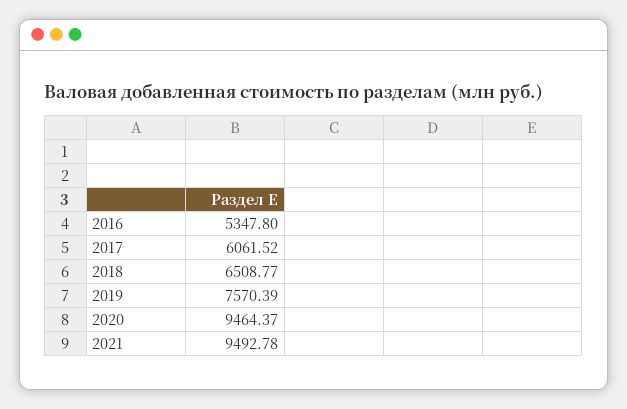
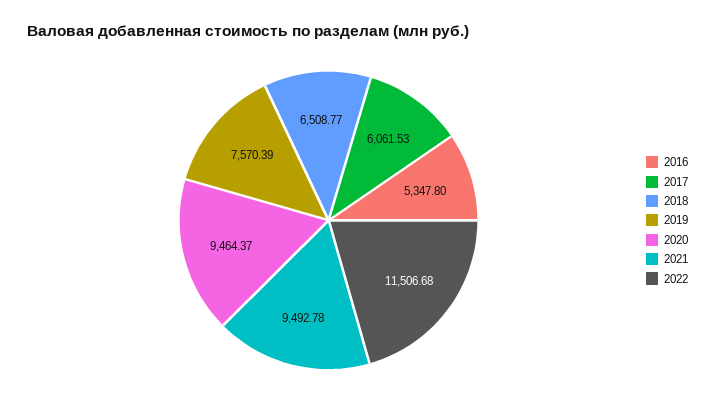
2017: 6061.52 -> 6061.53
2022: none -> 11506.68

